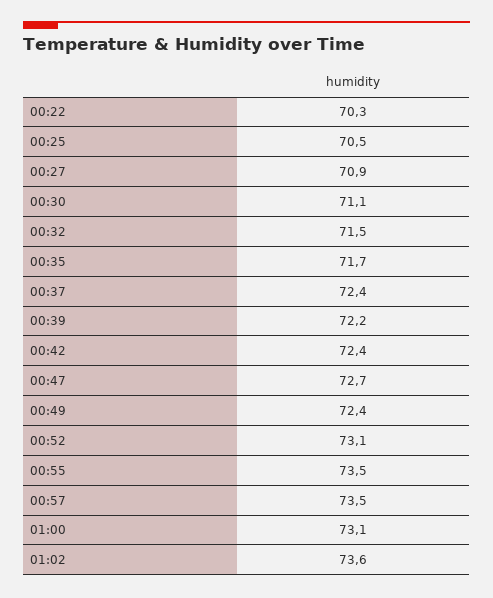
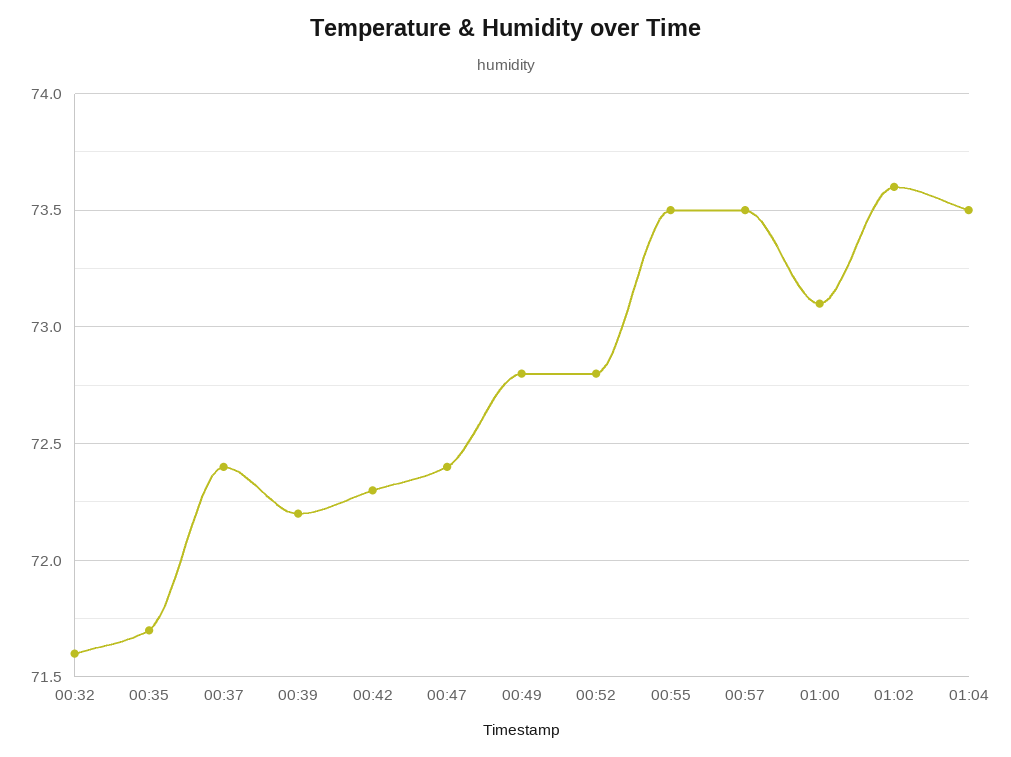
00:22: 70.3 -> none
00:25: 70.5 -> none
00:27: 70.9 -> none
00:30: 71.1 -> none
00:32: 71.5 -> 71.6
00:42: 72.4 -> 72.3
00:47: 72.7 -> 72.4
00:49: 72.4 -> 72.8
00:52: 73.1 -> 72.8
01:04: none -> 73.5

